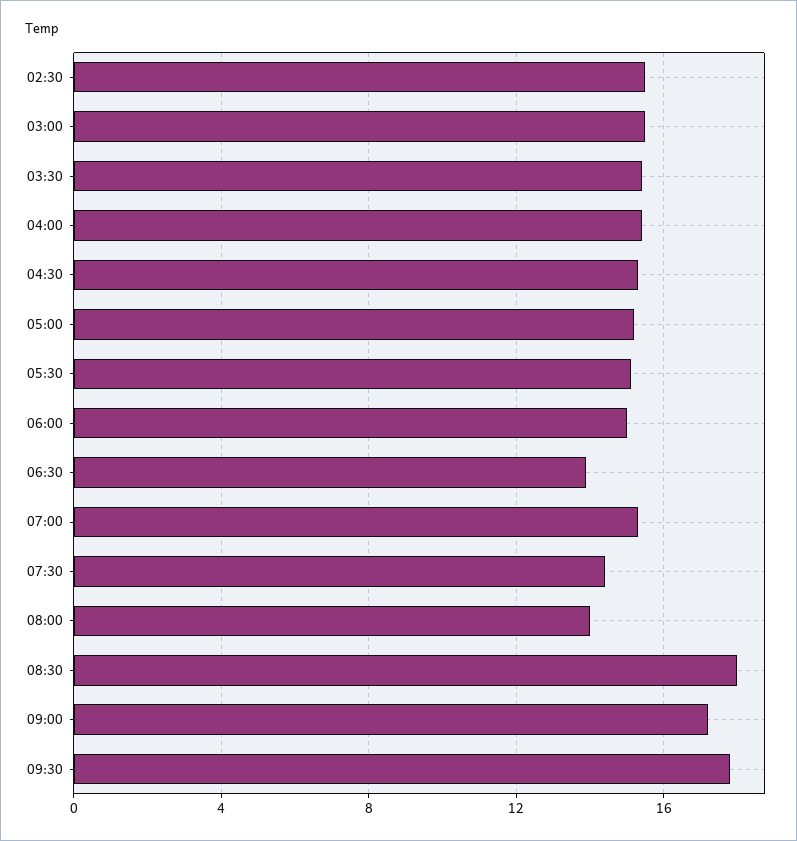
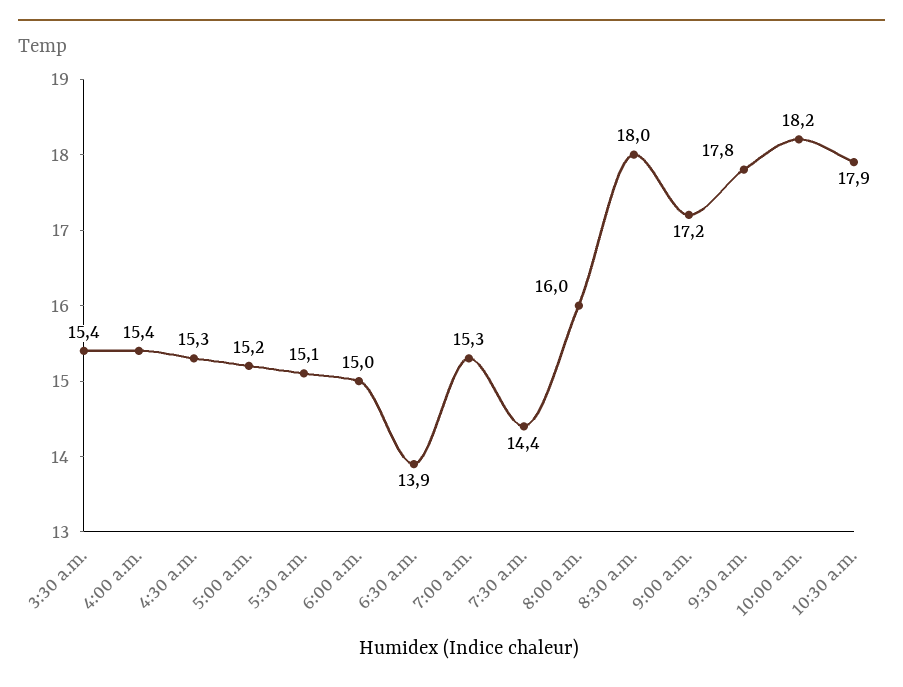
02:30: 15.5 -> none
03:00: 15.5 -> none
08:00: 14 -> 16
10:00 a.m.: none -> 18.2
10:30 a.m.: none -> 17.9

